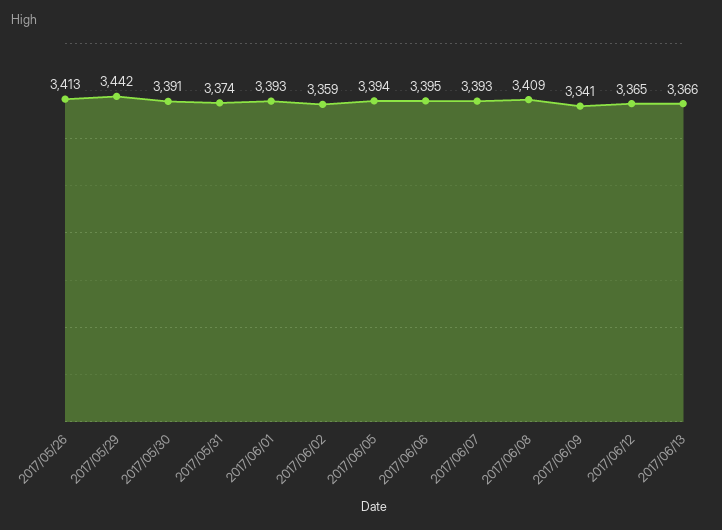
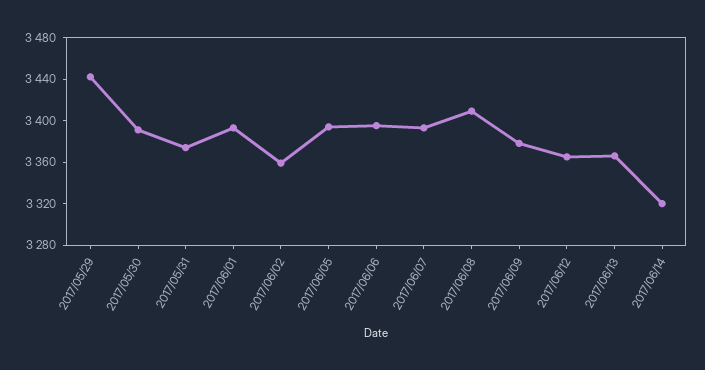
2017/05/26: 3413 -> none
2017/06/09: 3341 -> 3380
2017/06/14: none -> 3320

